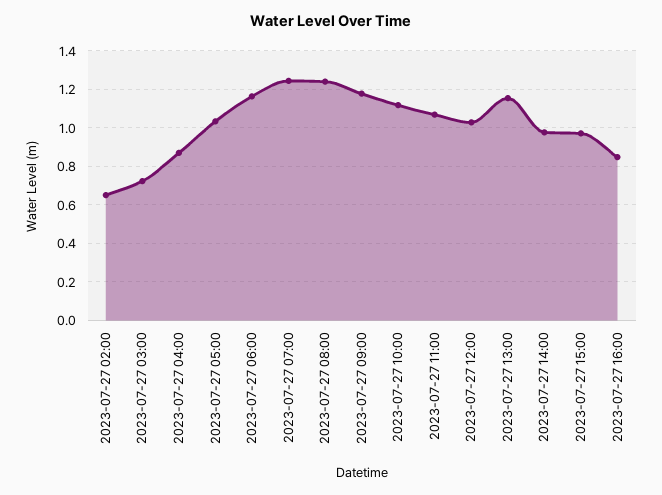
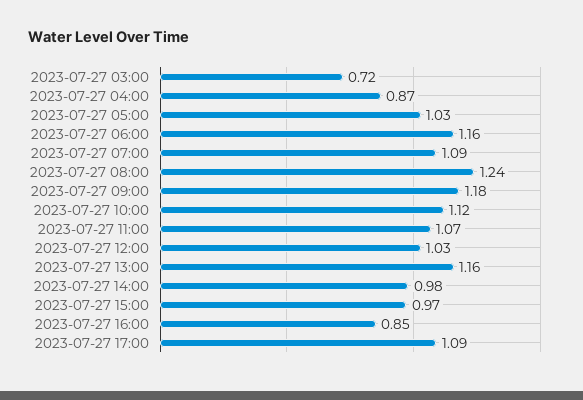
2023-07-27 02:00: 0.65 -> none
2023-07-27 07:00: 1.25 -> 1.09
2023-07-27 17:00: none -> 1.09

